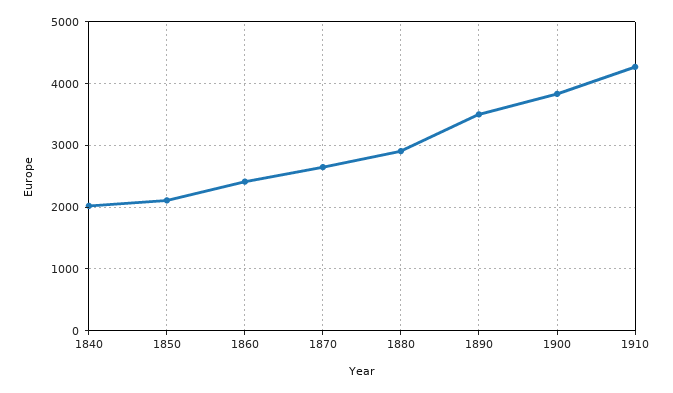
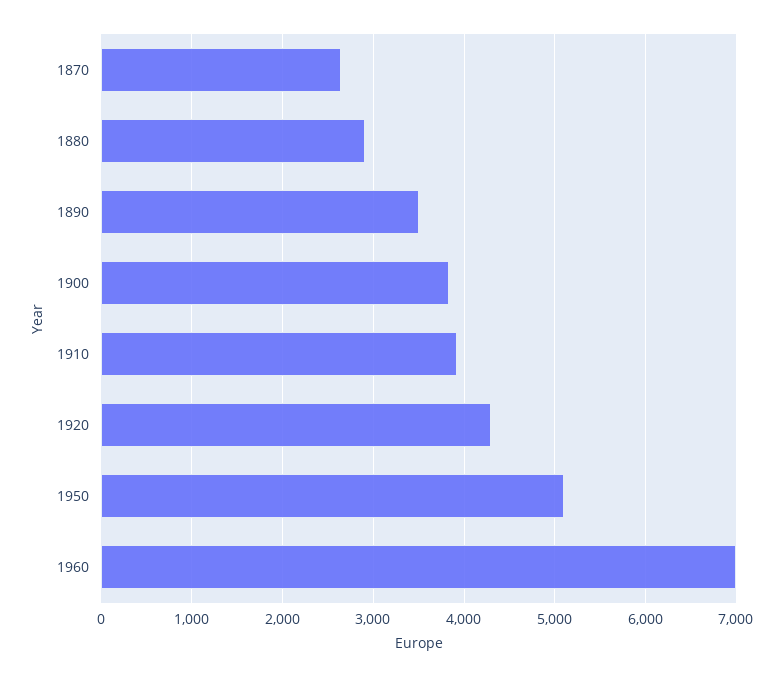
1840: 2000 -> none
1850: 2100 -> none
1860: 2400 -> none
1910: 4300 -> 3900
1920: none -> 4300
1950: none -> 5100
1960: none -> 7000

